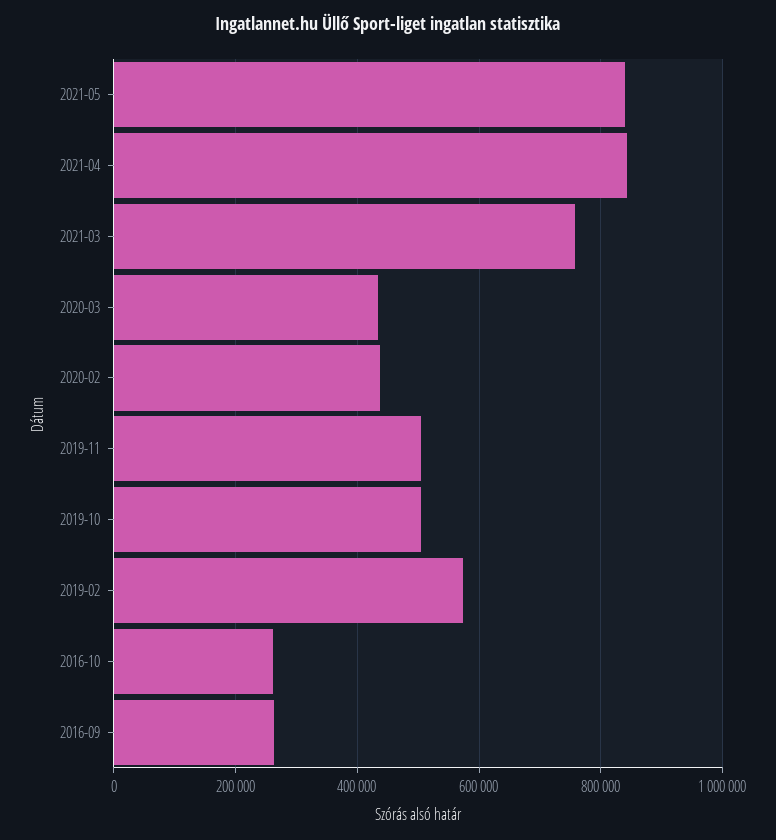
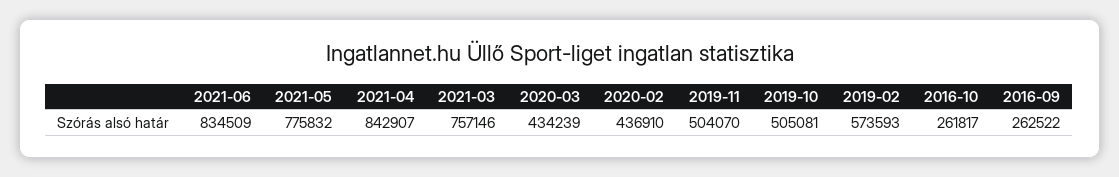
2021-05: 840000 -> 775832
2021-06: none -> 834509

